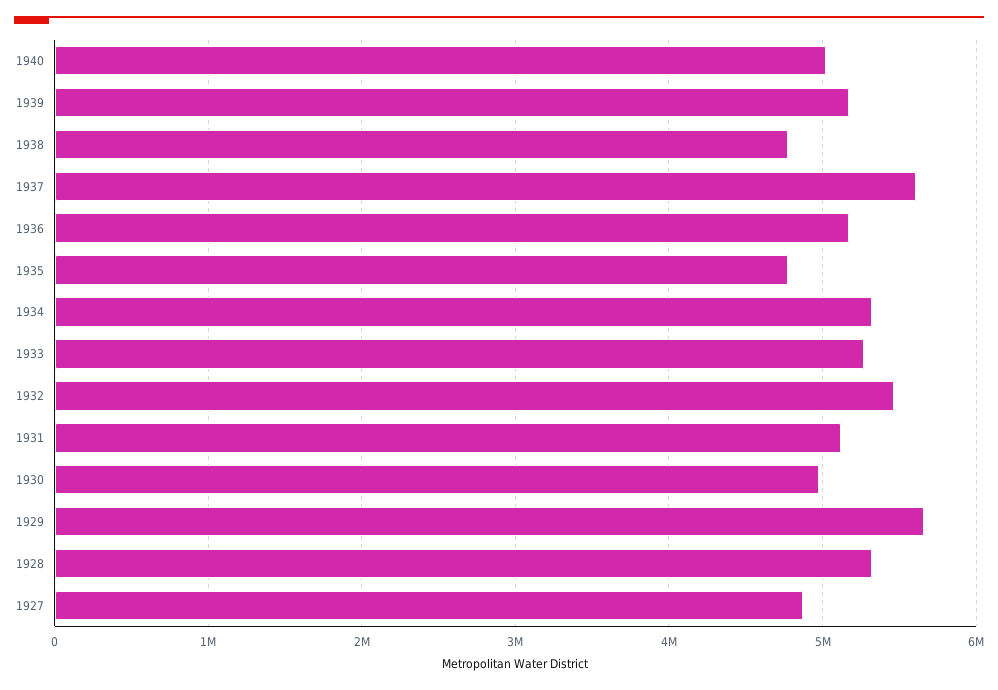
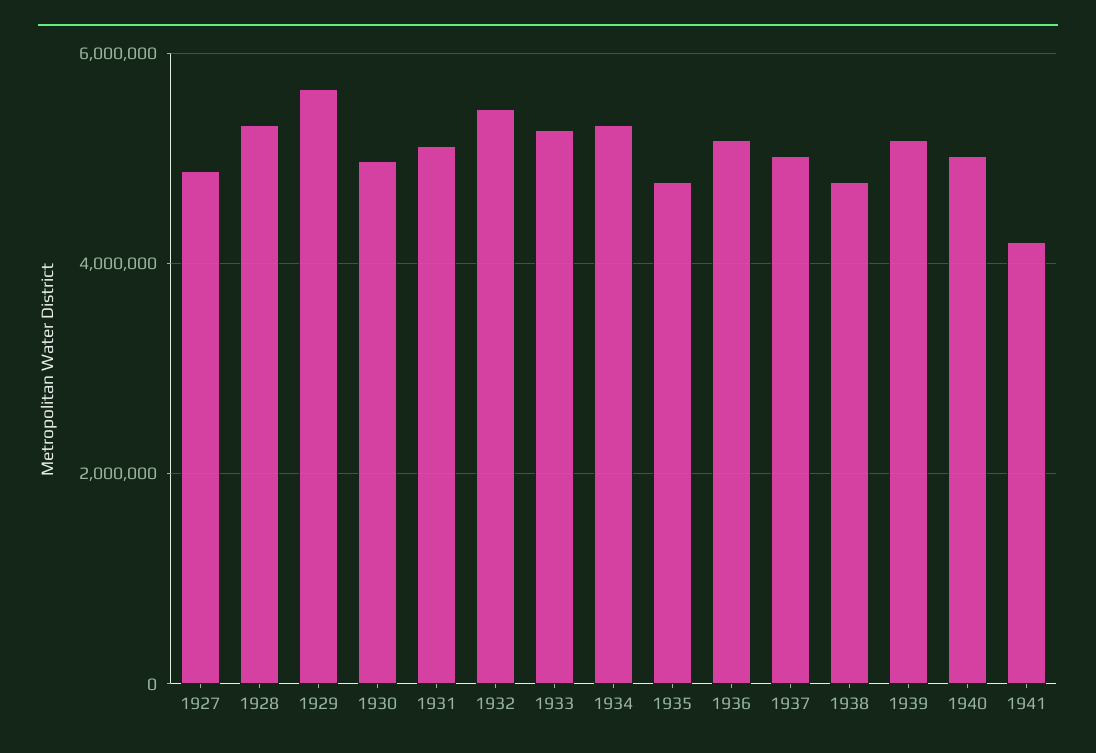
1937: 5600000 -> 5000000
1941: none -> 4200000

